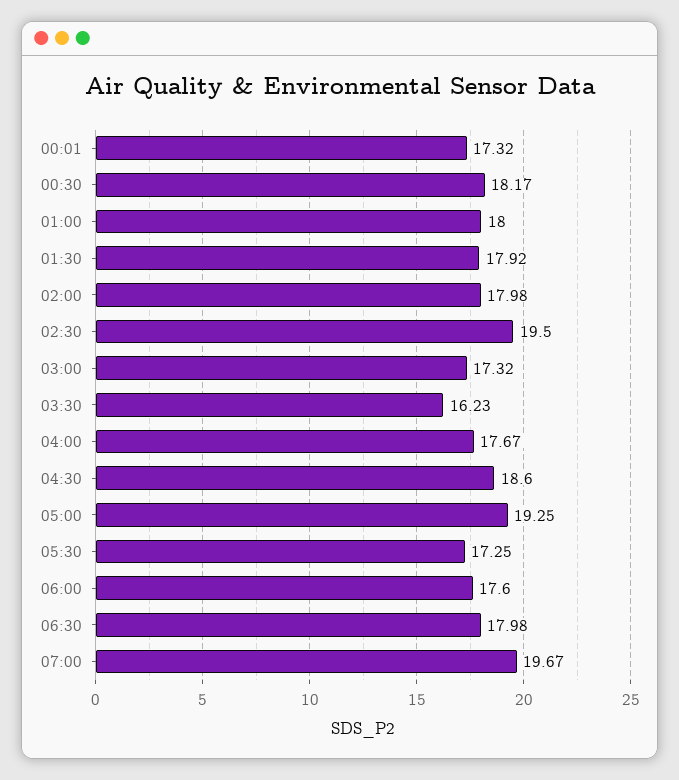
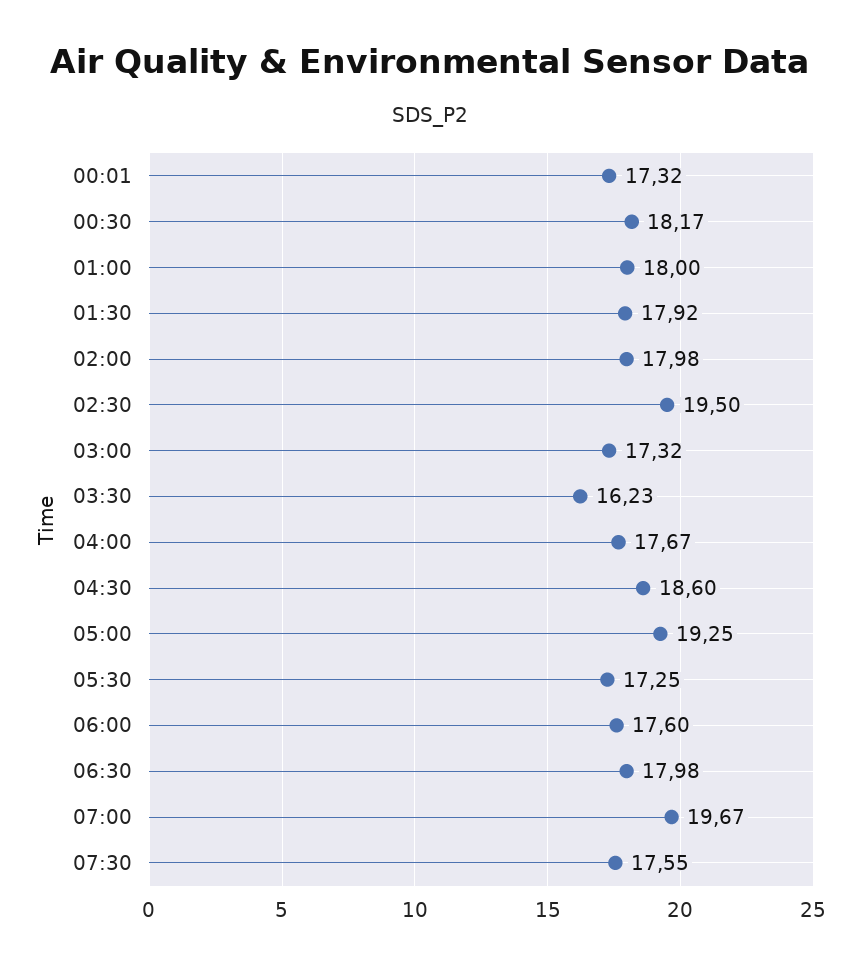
07:30: none -> 17.55

